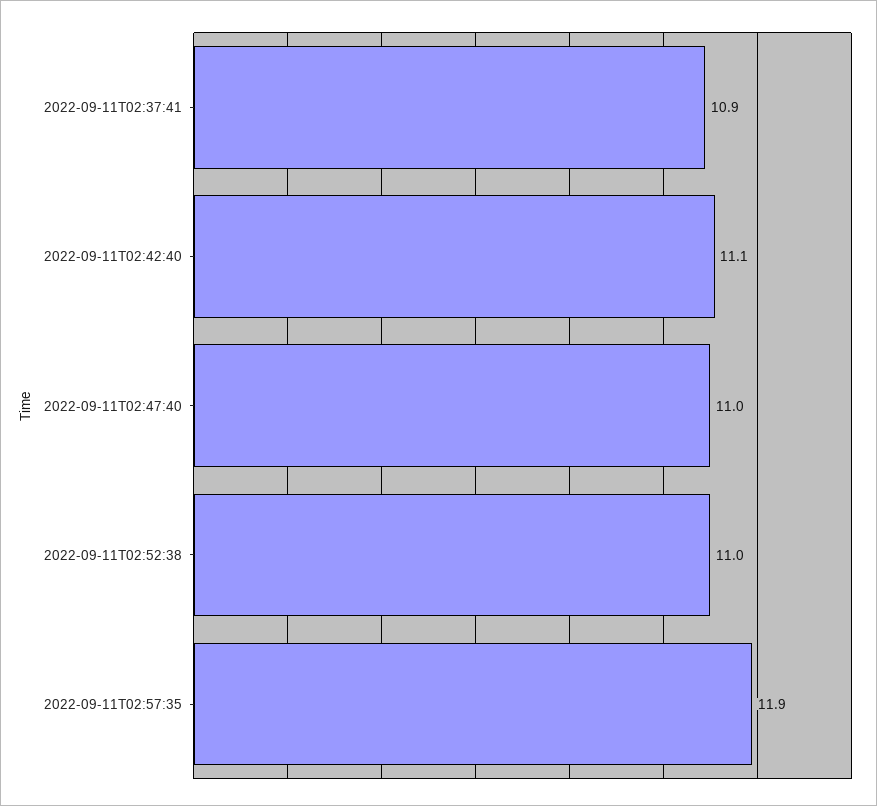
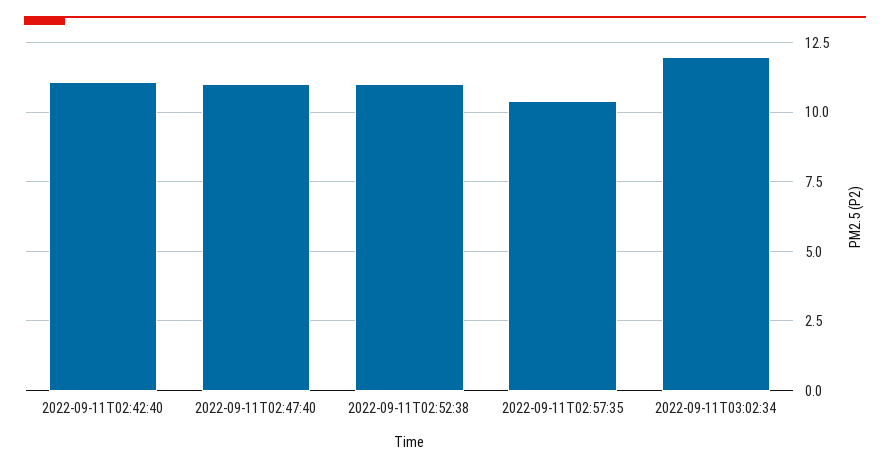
2022-09-11T02:37:41: 10.9 -> none
2022-09-11T02:57:35: 11.9 -> 10.5
2022-09-11T03:02:34: none -> 12

